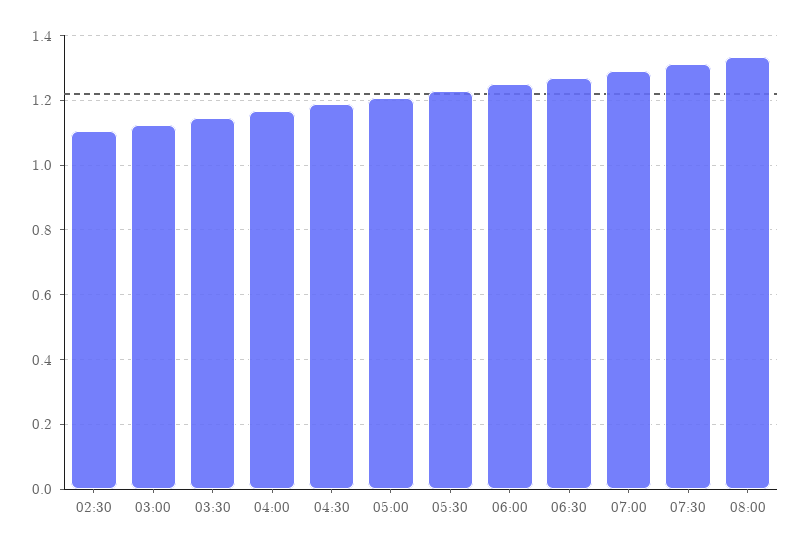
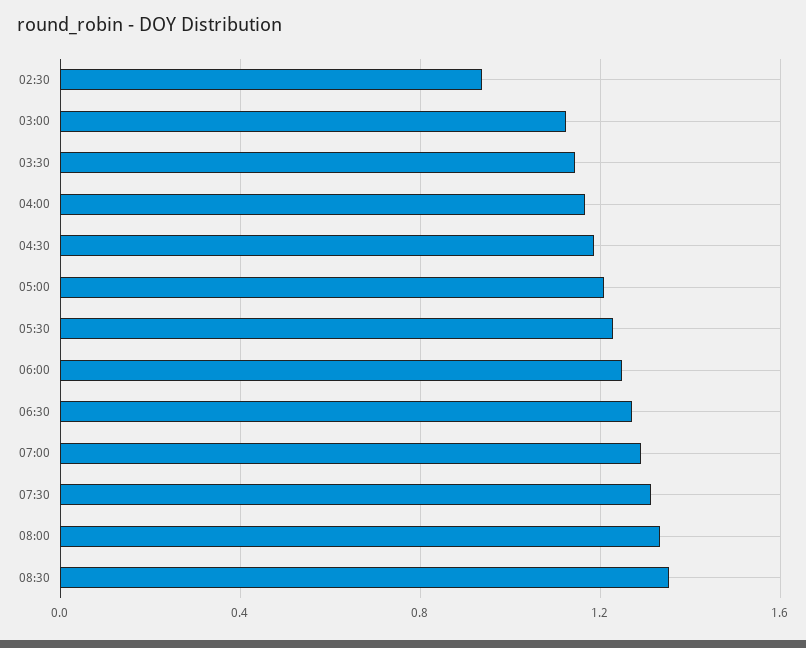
02:30: 1.1 -> 0.95
08:30: none -> 1.35

